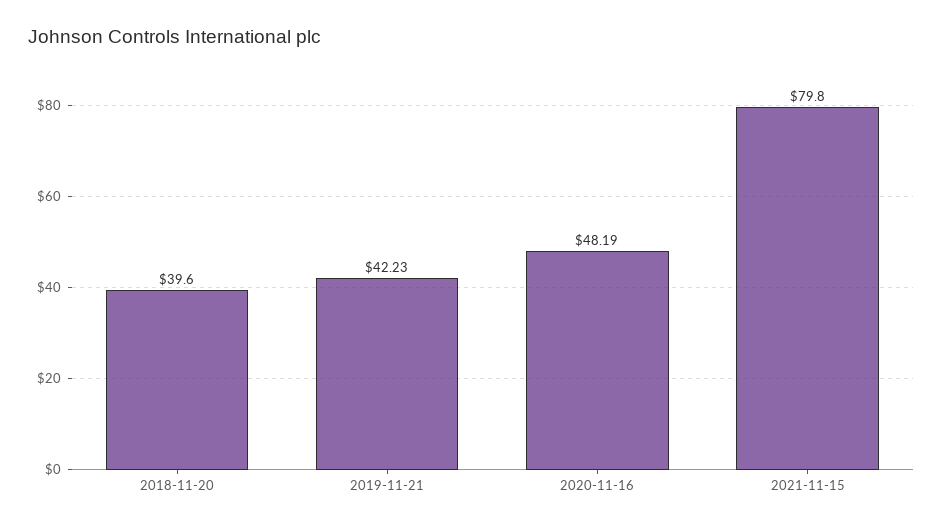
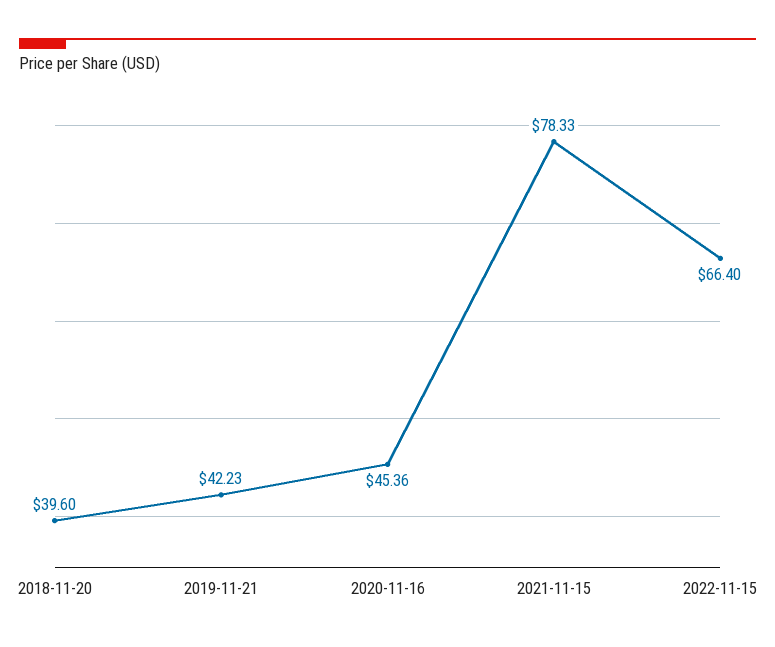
2020-11-16: 48.19 -> 45.36
2021-11-15: 79.8 -> 78.33
2022-11-15: none -> 66.4

